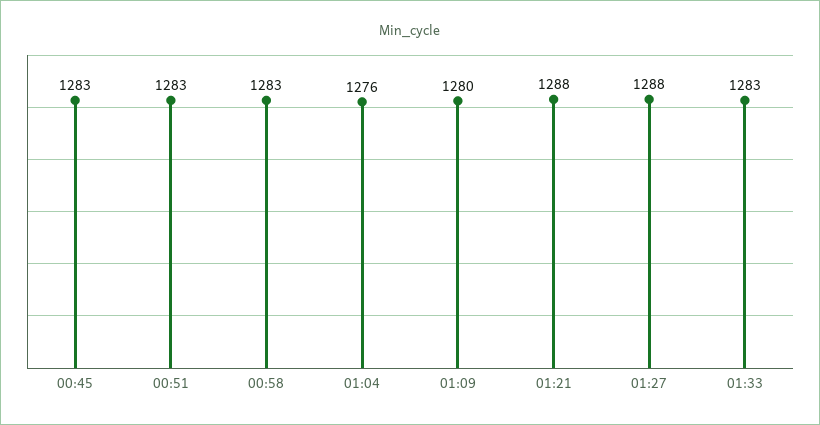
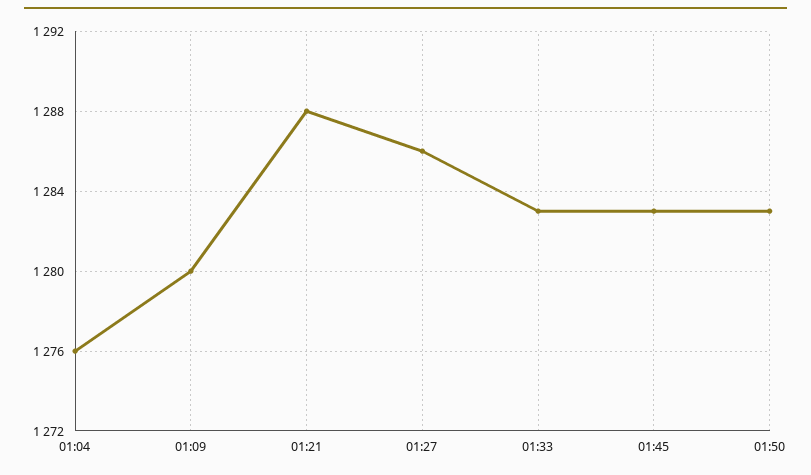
00:45: 1283 -> none
00:51: 1283 -> none
00:58: 1283 -> none
01:27: 1288 -> 1286
01:45: none -> 1283
01:50: none -> 1283

